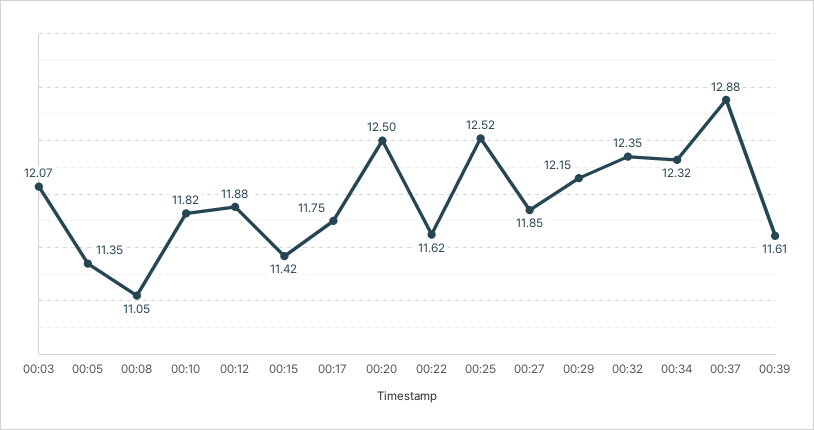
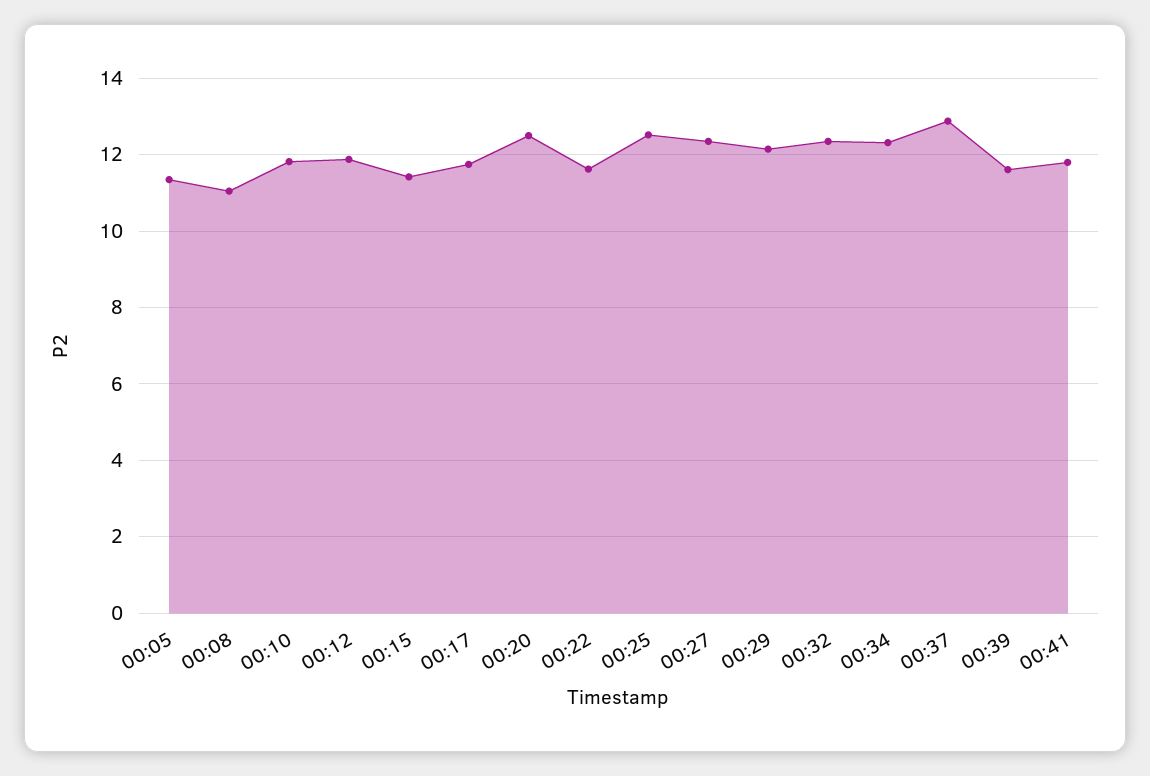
00:03: 12.07 -> none
00:27: 11.85 -> 12.4
00:41: none -> 11.8

